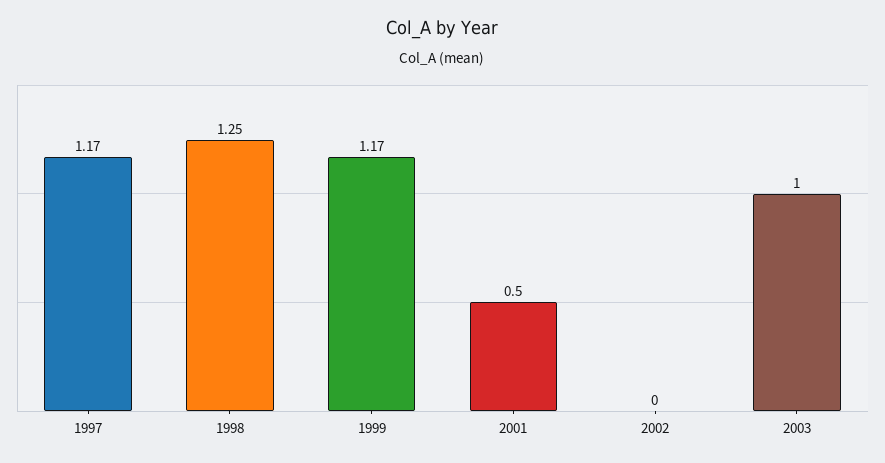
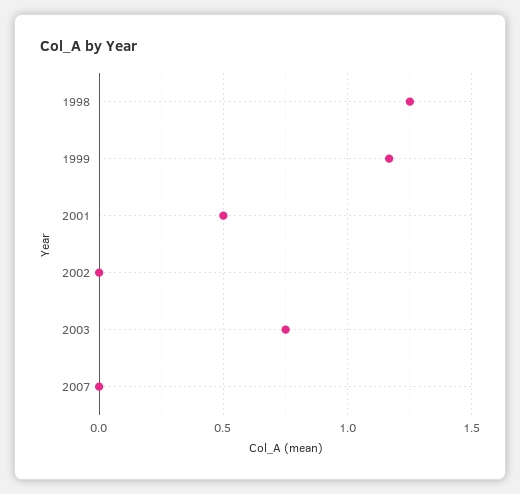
1997: 1.17 -> none
2003: 1 -> 0.75
2007: none -> 0

